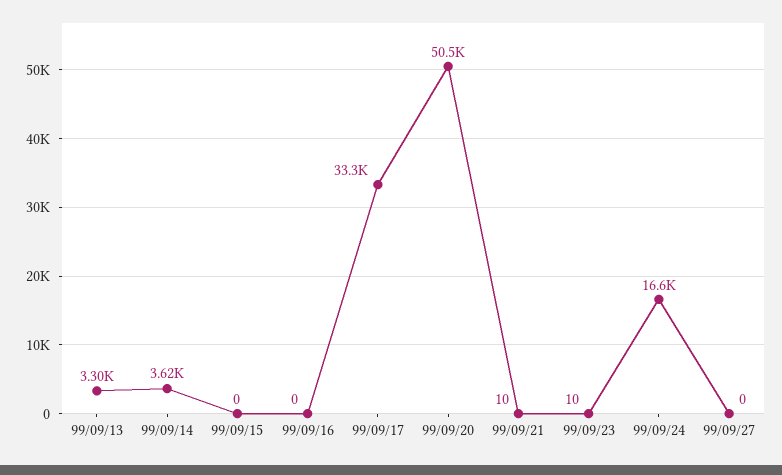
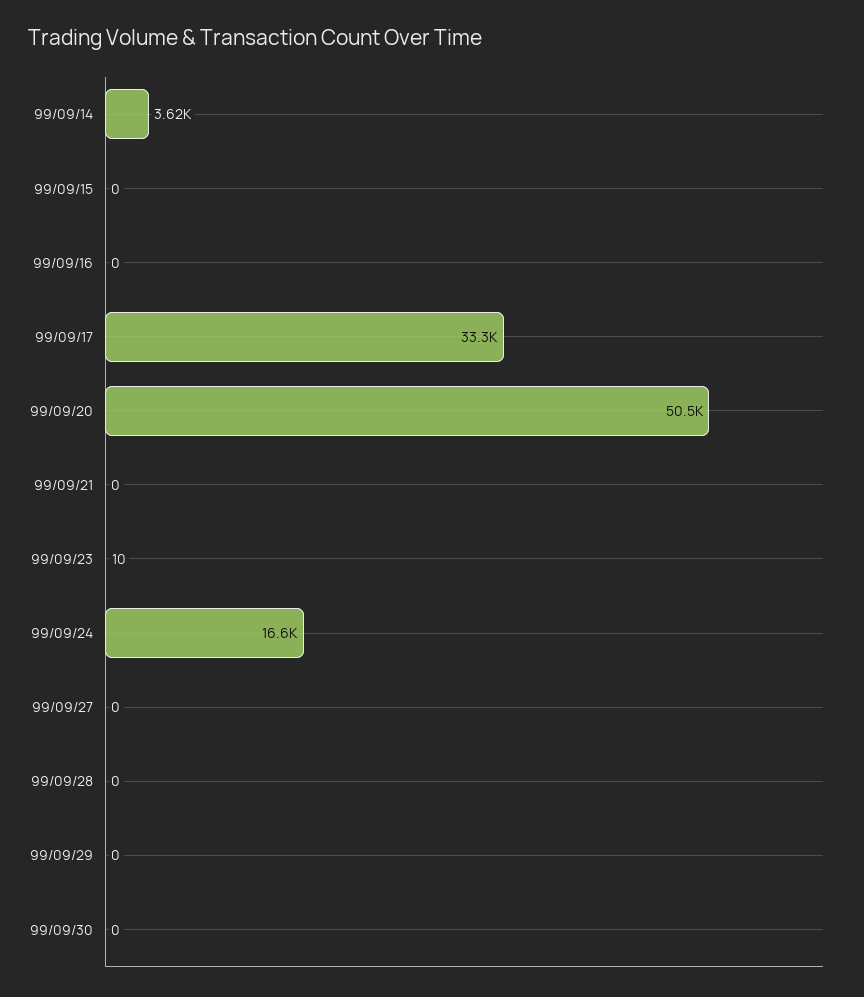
99/09/13: 3300 -> none
99/09/21: 10 -> 0
99/09/28: none -> 0
99/09/29: none -> 0
99/09/30: none -> 0

